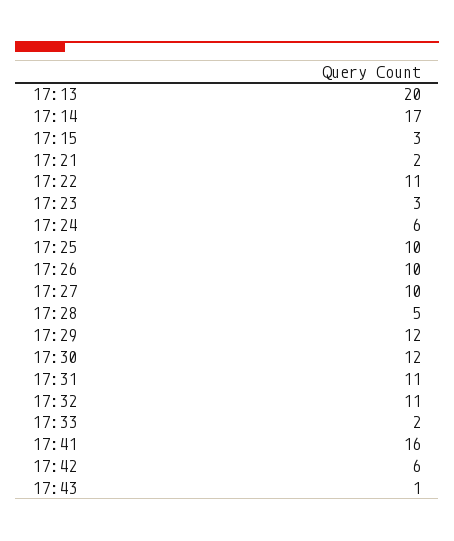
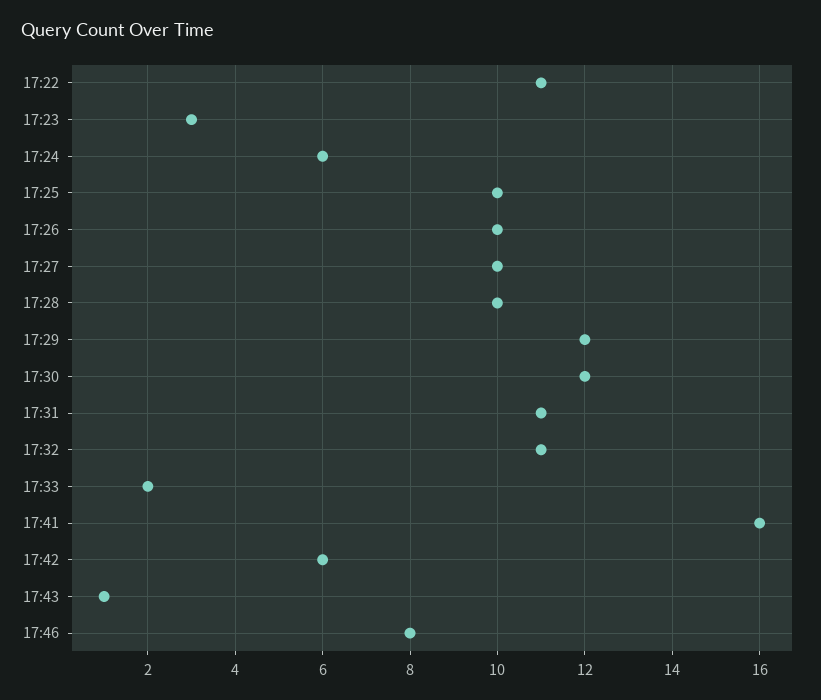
17:13: 20 -> none
17:14: 17 -> none
17:15: 3 -> none
17:21: 2 -> none
17:28: 5 -> 10
17:46: none -> 8

